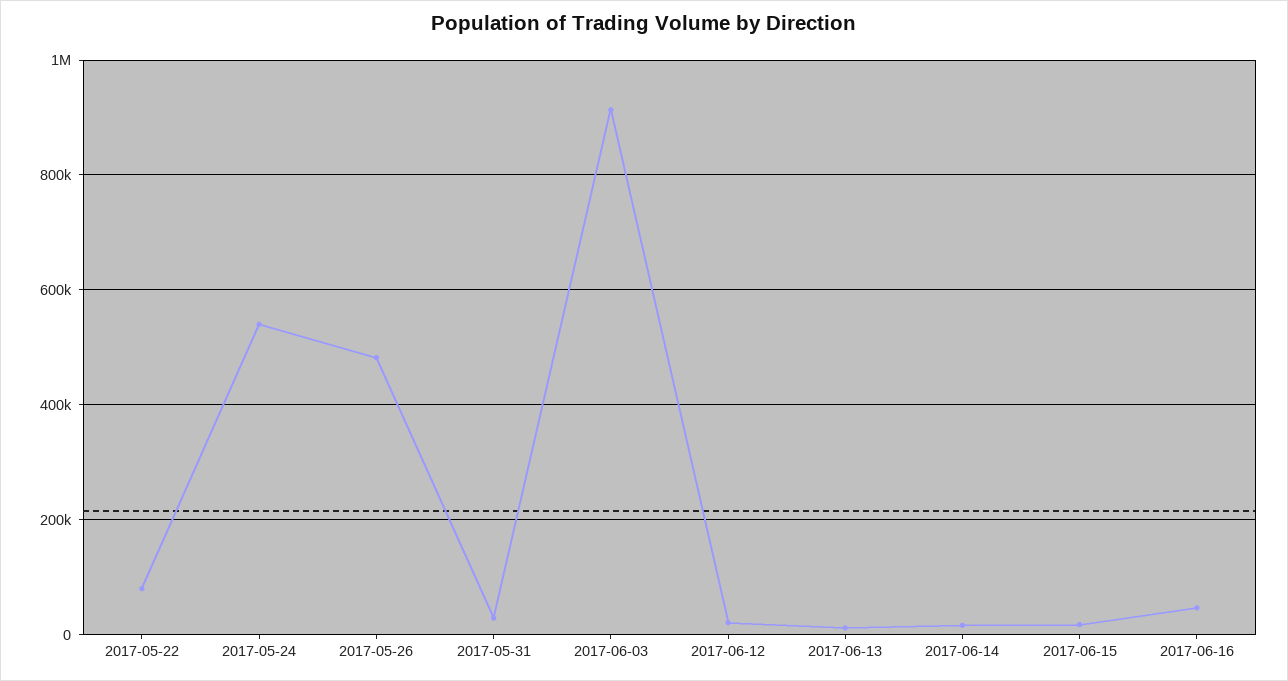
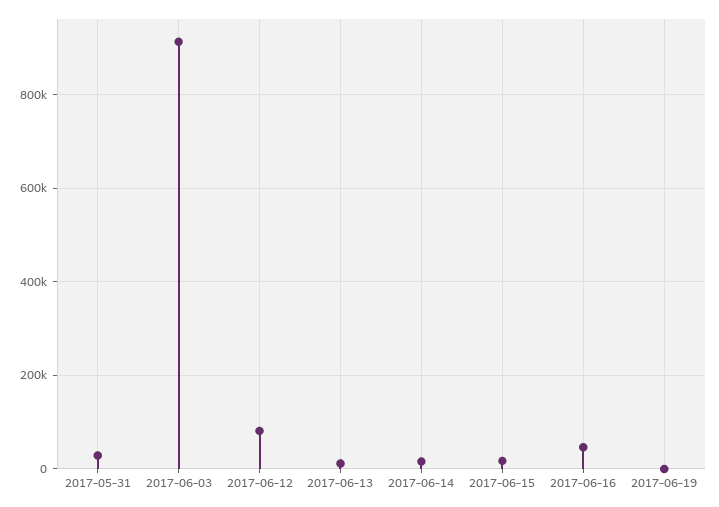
2017-05-22: 80000 -> none
2017-05-24: 540000 -> none
2017-05-26: 480000 -> none
2017-06-12: 20000 -> 80000
2017-06-19: none -> 0

